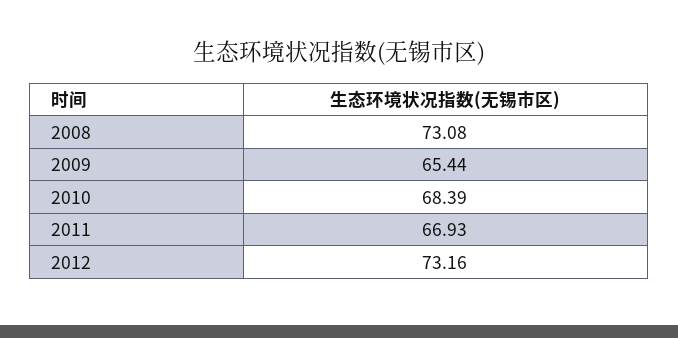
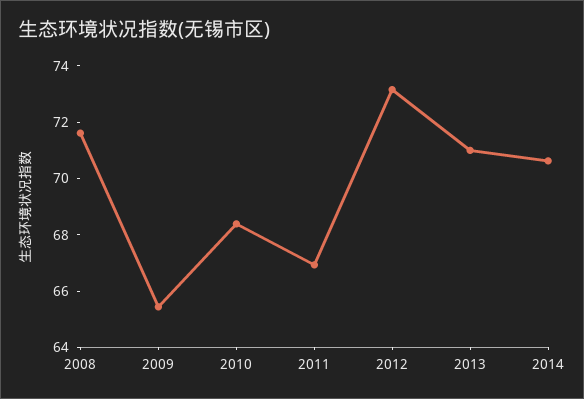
2008: 73.08 -> 71.5
2013: none -> 71
2014: none -> 70.5

